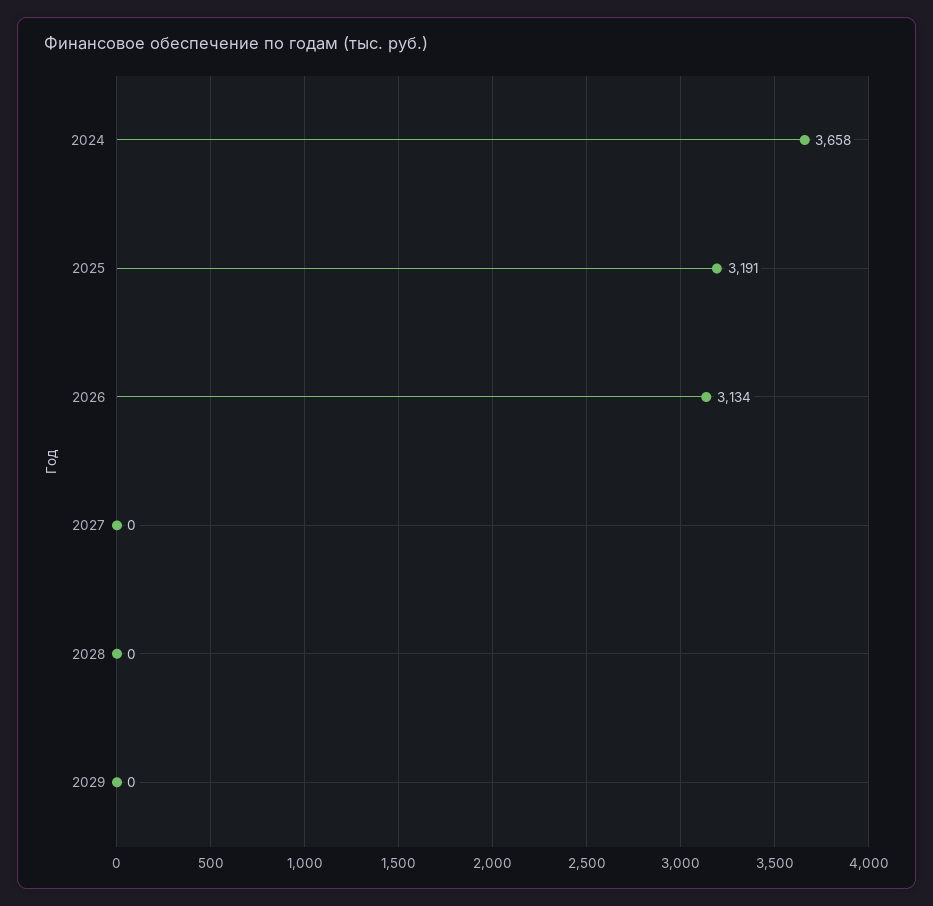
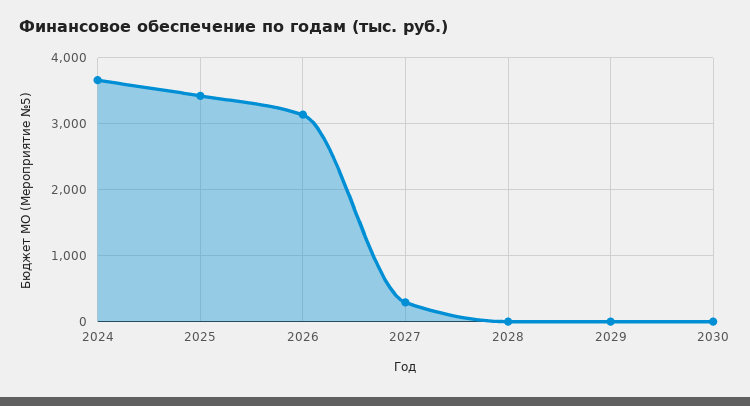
2025: 3191 -> 3400
2027: 0 -> 300
2030: none -> 0

